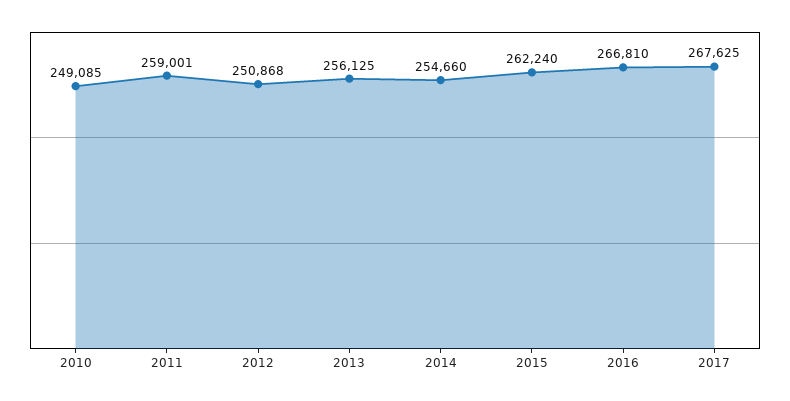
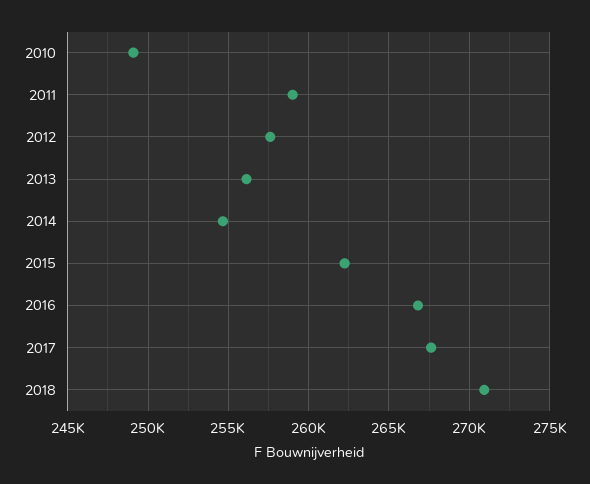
2012: 250868 -> 257500
2018: none -> 271000

